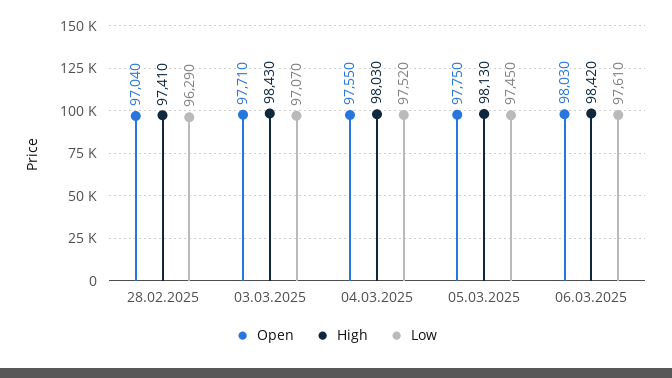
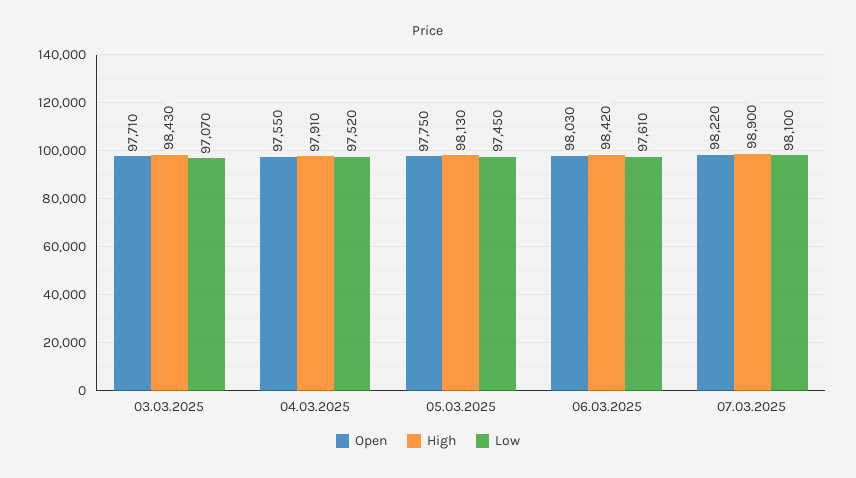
Open, 28.02.2025: 97040 -> none
High, 28.02.2025: 97410 -> none
Low, 28.02.2025: 96290 -> none
High, 04.03.2025: 98030 -> 97910
Open, 07.03.2025: none -> 98220
High, 07.03.2025: none -> 98900
Low, 07.03.2025: none -> 98100

